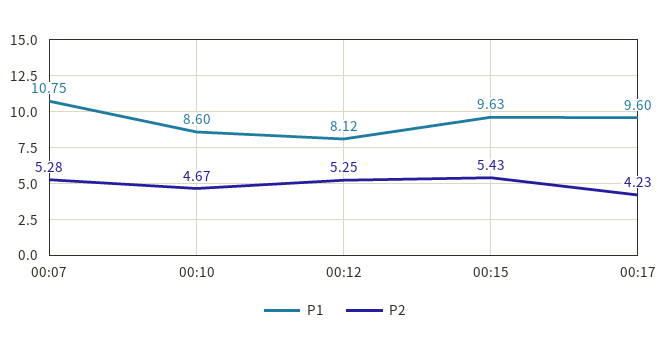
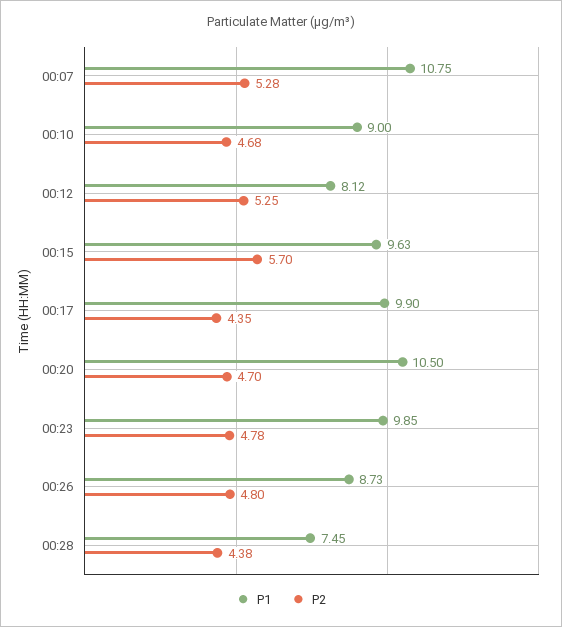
P1, 00:10: 8.6 -> 9
P2, 00:10: 4.67 -> 4.68
P2, 00:15: 5.43 -> 5.7
P1, 00:17: 9.6 -> 9.9
P2, 00:17: 4.23 -> 4.35
P1, 00:20: none -> 10.5
P2, 00:20: none -> 4.7
P1, 00:23: none -> 9.85
P2, 00:23: none -> 4.78
P1, 00:26: none -> 8.73
P2, 00:26: none -> 4.8
P1, 00:28: none -> 7.45
P2, 00:28: none -> 4.38

